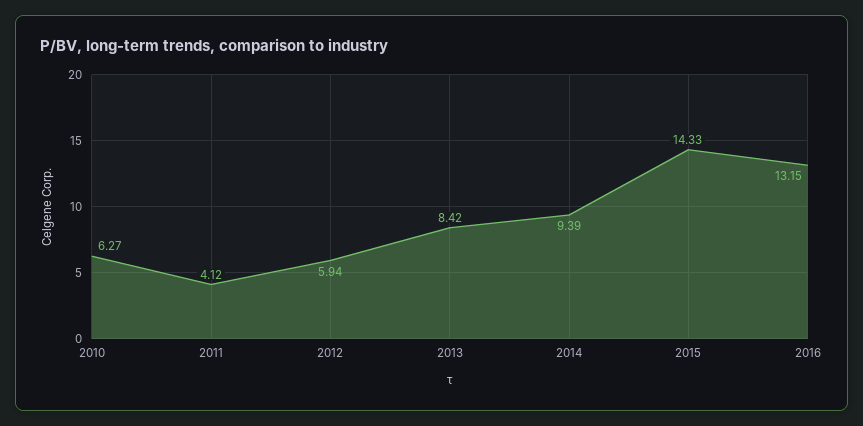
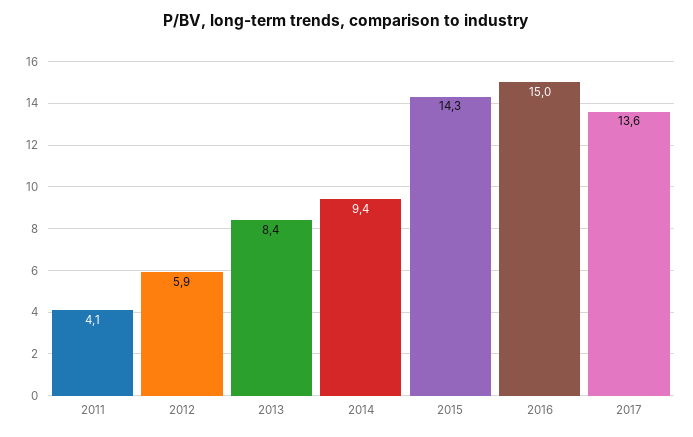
2010: 6.27 -> none
2016: 13.15 -> 15
2017: none -> 13.6

